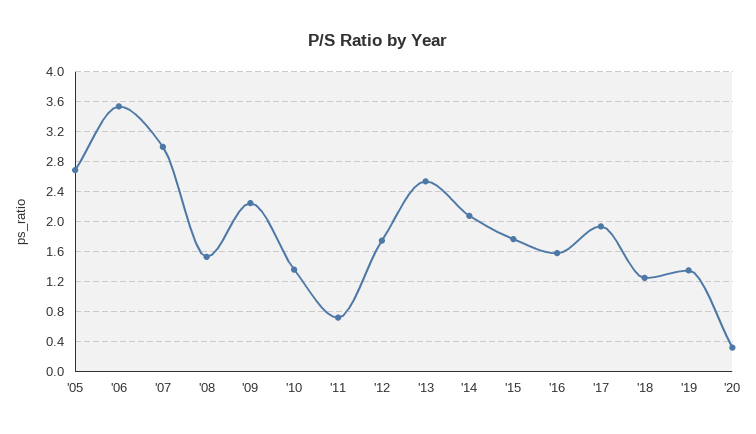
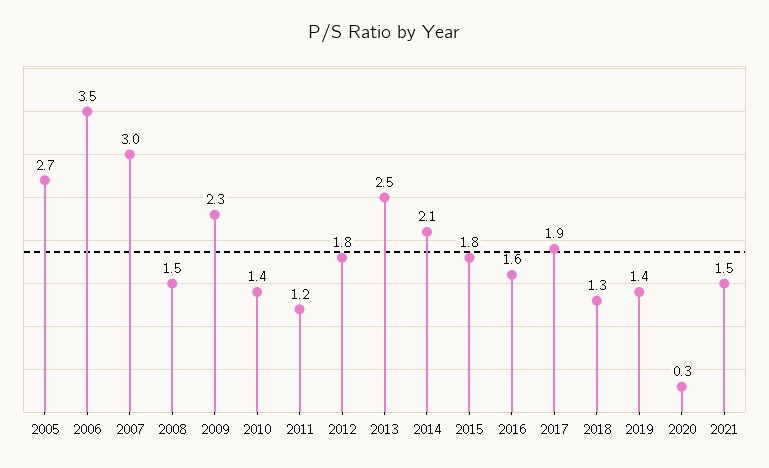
'11: 0.7 -> 1.2
2021: none -> 1.5

